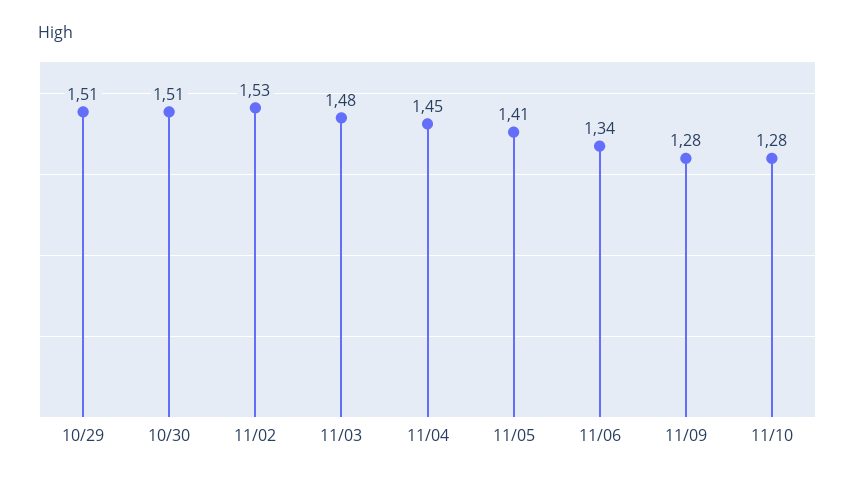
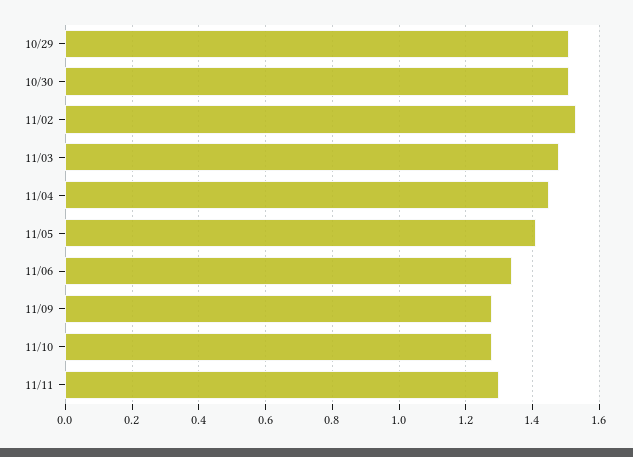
11/11: none -> 1.3

